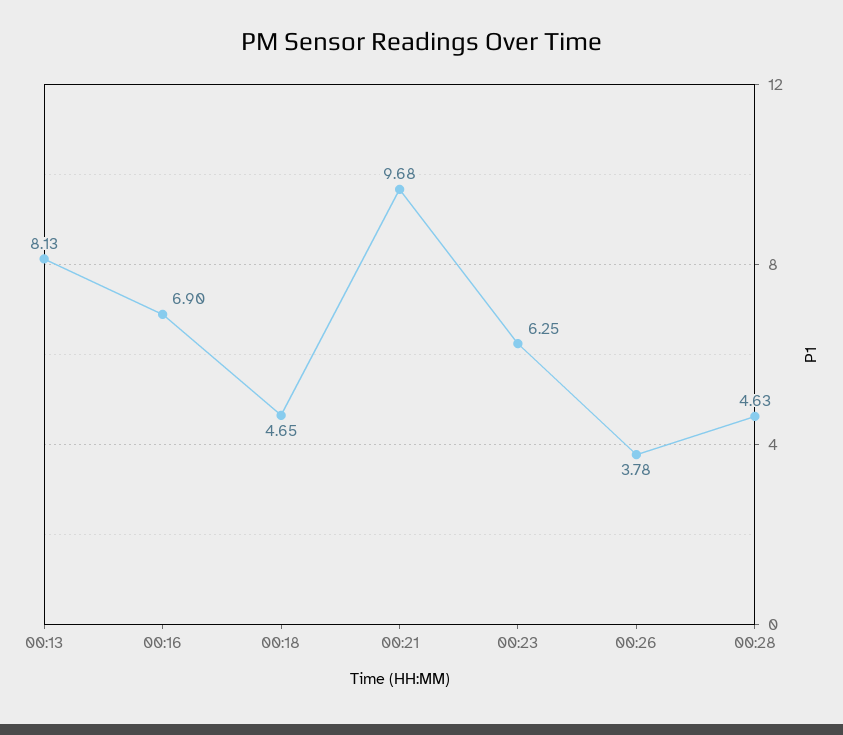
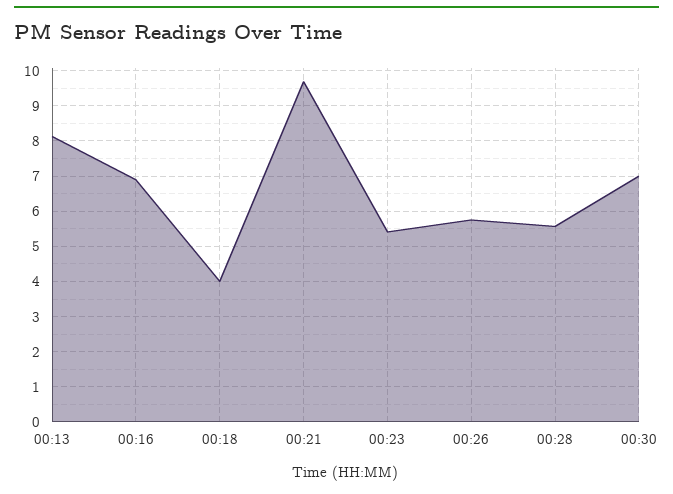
00:18: 4.65 -> 4
00:23: 6.25 -> 5.4
00:26: 3.78 -> 5.8
00:28: 4.63 -> 5.6
00:30: none -> 7

